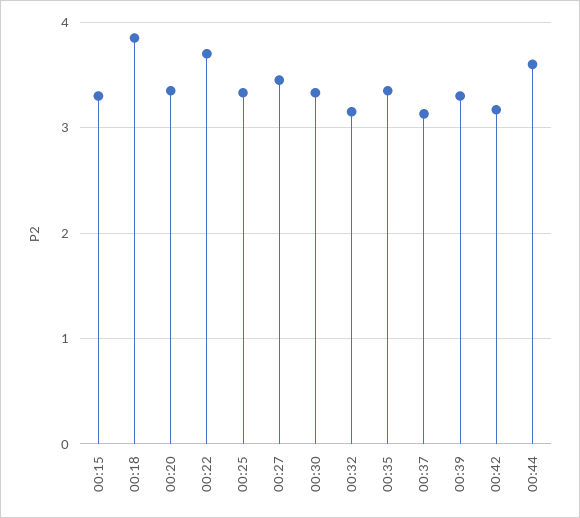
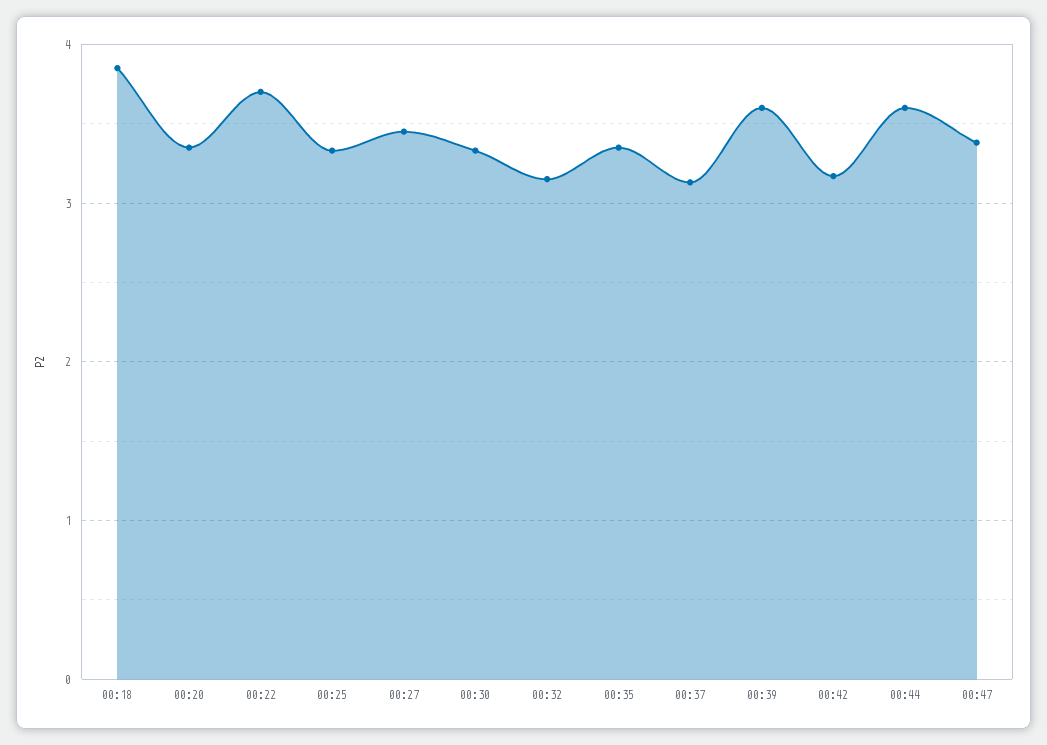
00:15: 3.3 -> none
00:39: 3.3 -> 3.6
00:47: none -> 3.4

